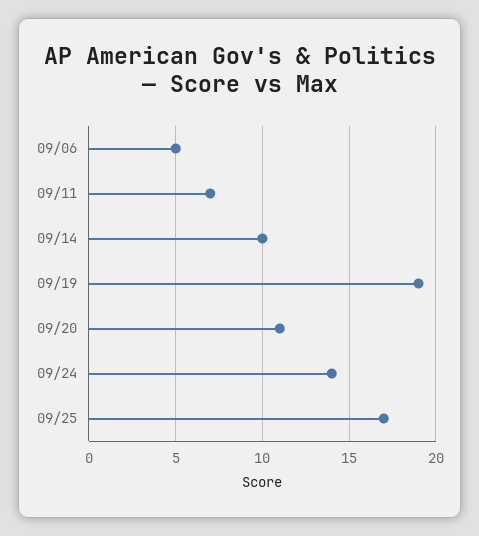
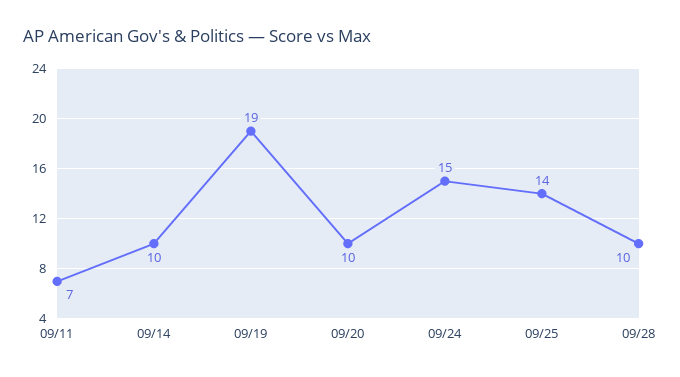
09/06: 5 -> none
09/20: 11 -> 10
09/24: 14 -> 15
09/25: 17 -> 14
09/28: none -> 10

